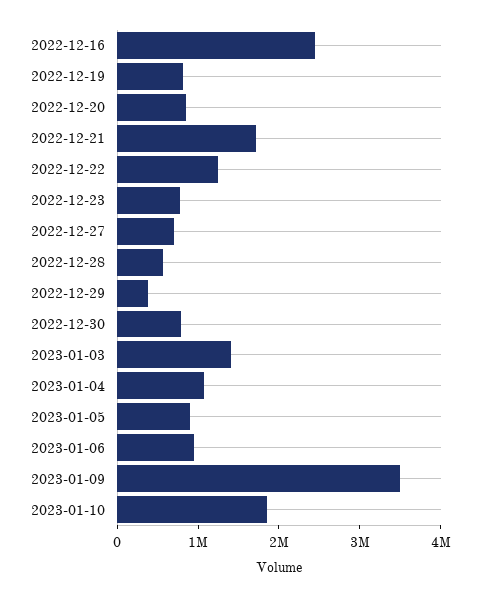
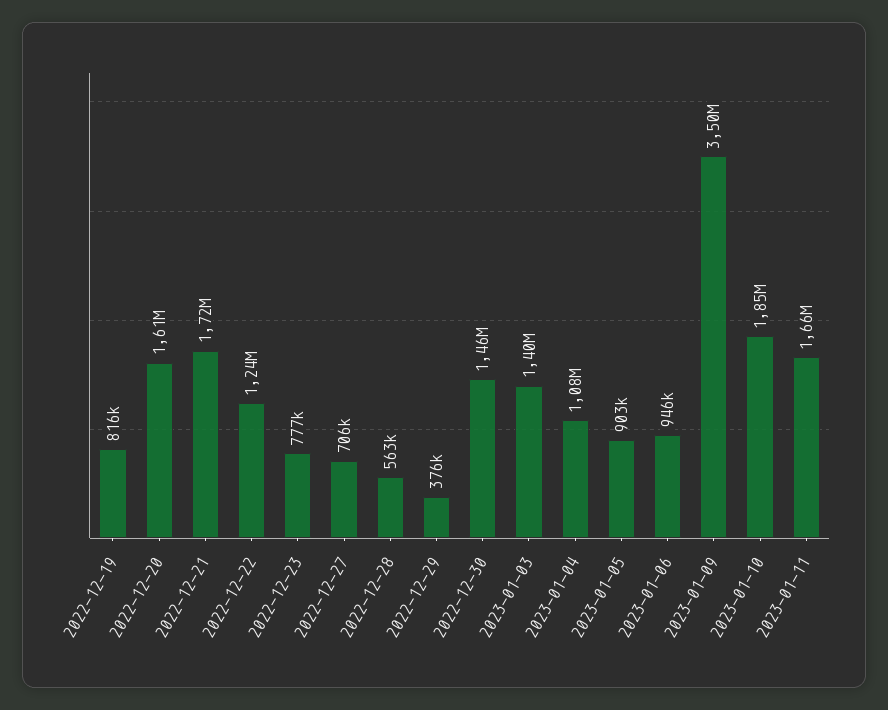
2022-12-16: 2400000 -> none
2022-12-20: 800000 -> 1610000
2022-12-30: 800000 -> 1460000
2023-01-11: none -> 1660000

